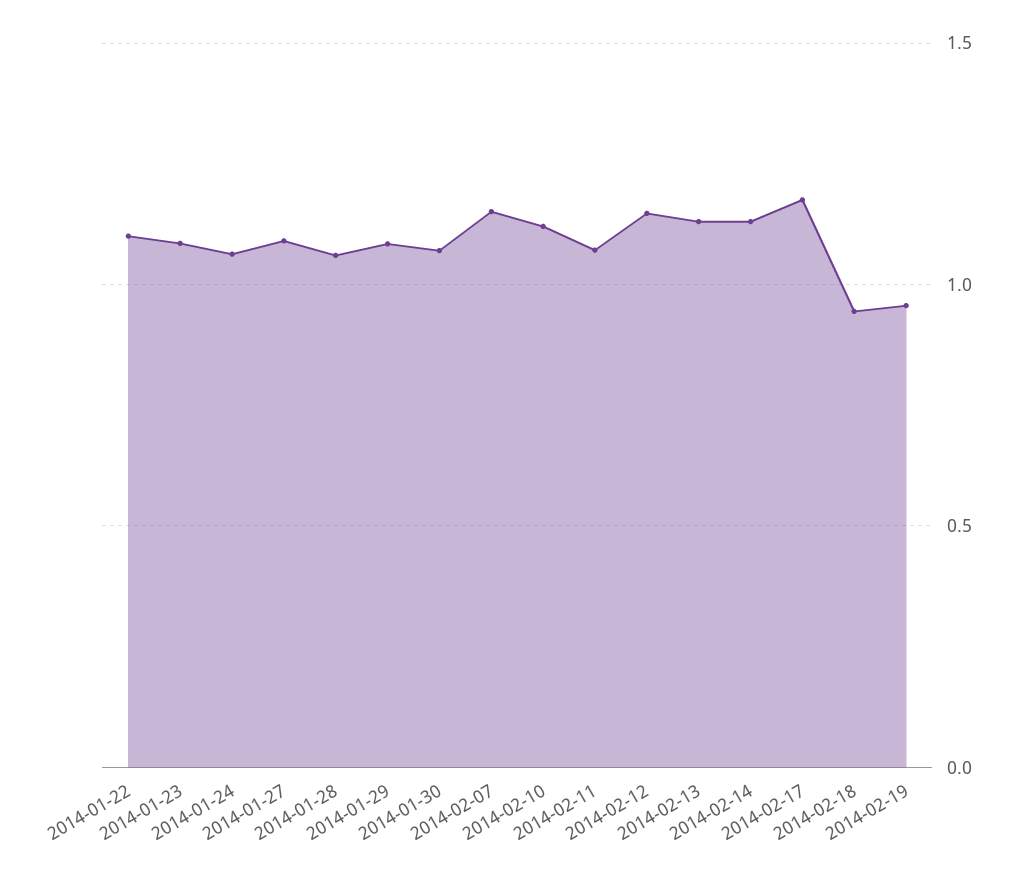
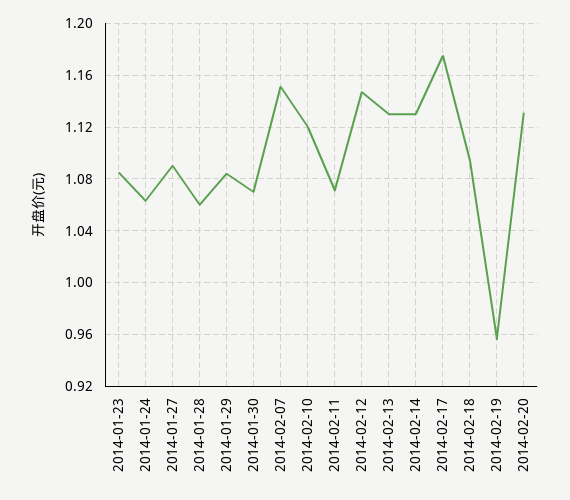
2014-01-22: 1.1 -> none
2014-02-18: 0.95 -> 1.095
2014-02-20: none -> 1.13

